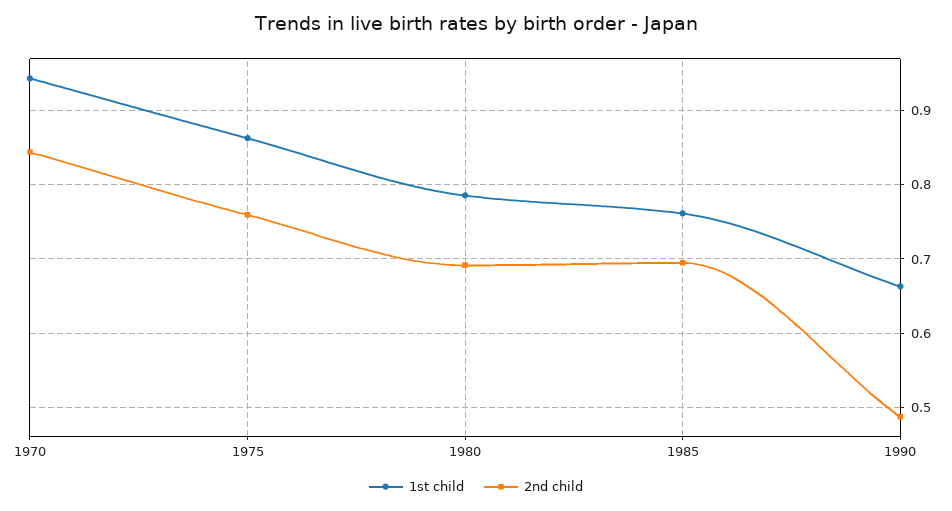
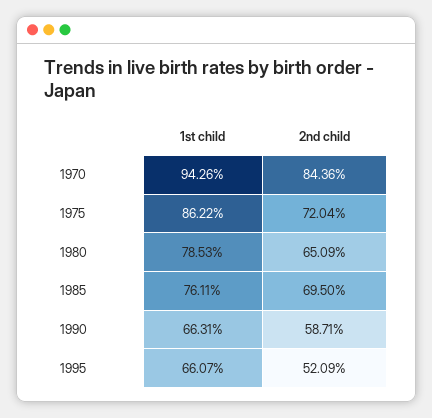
2nd child, 1975: 0.76 -> 0.7204
2nd child, 1980: 0.69 -> 0.6509
2nd child, 1990: 0.49 -> 0.5871
1st child, 1995: none -> 0.6607
2nd child, 1995: none -> 0.5209

